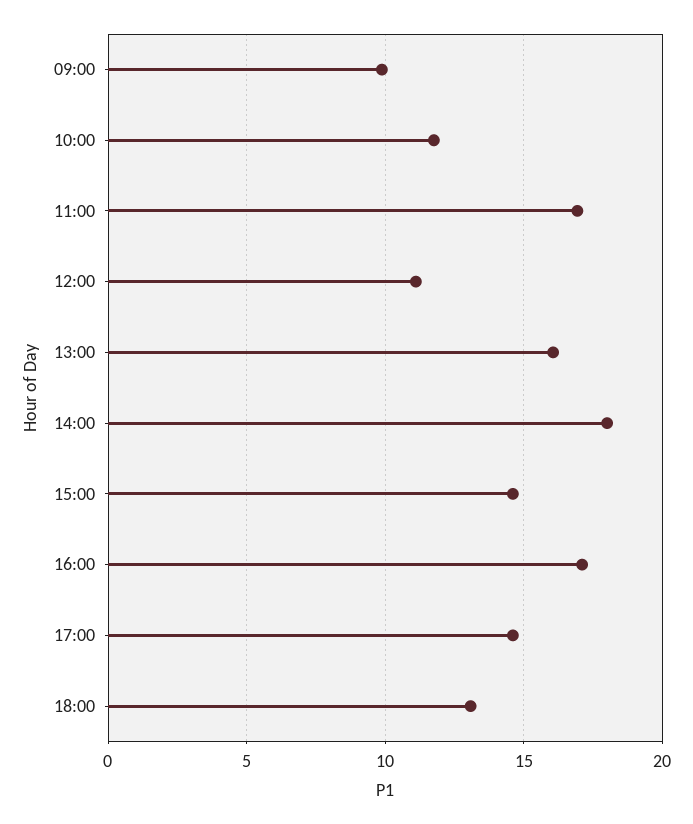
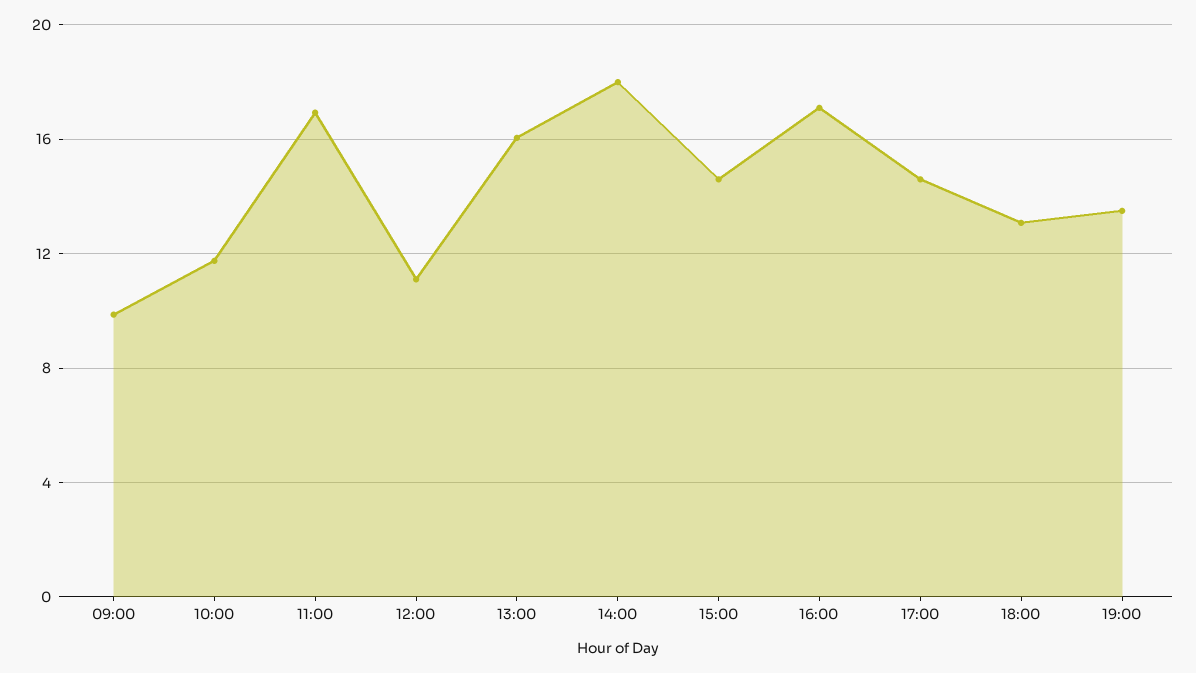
19:00: none -> 13.5

